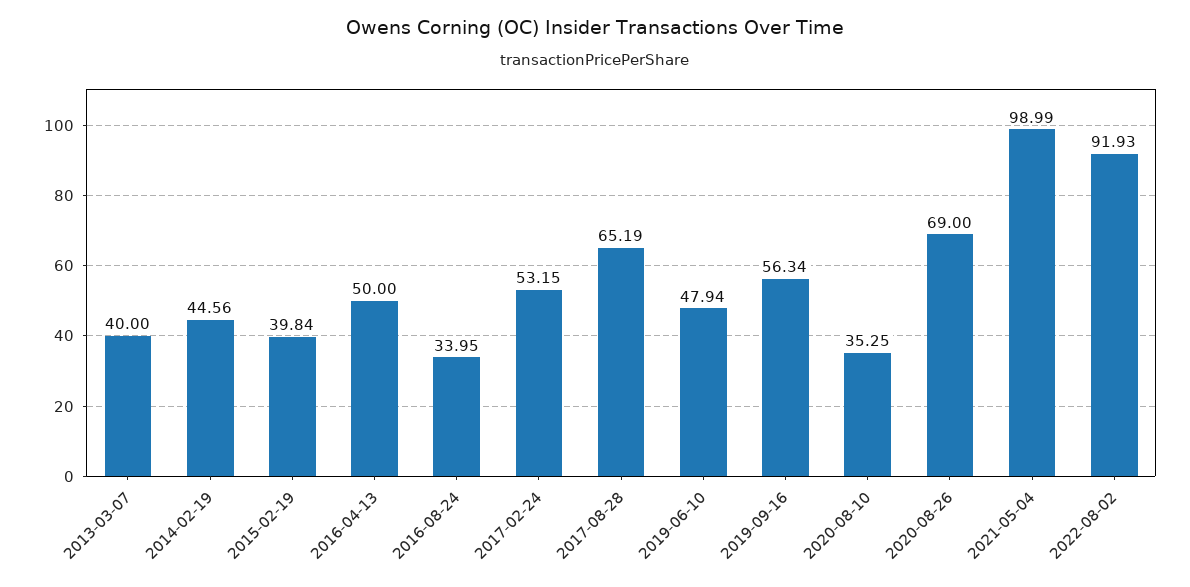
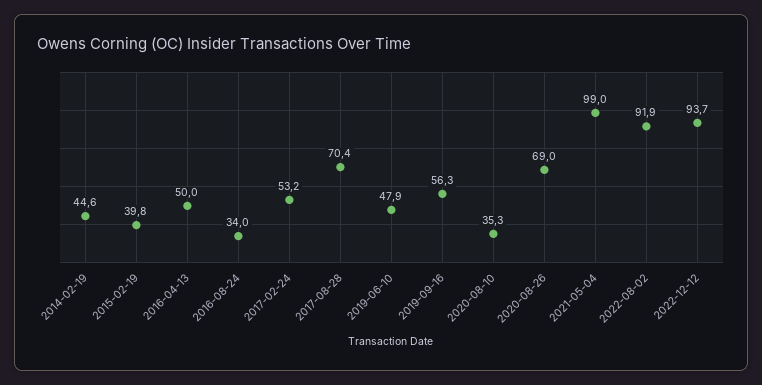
2013-03-07: 40 -> none
2017-08-28: 65.19 -> 70.4
2022-12-12: none -> 93.7

